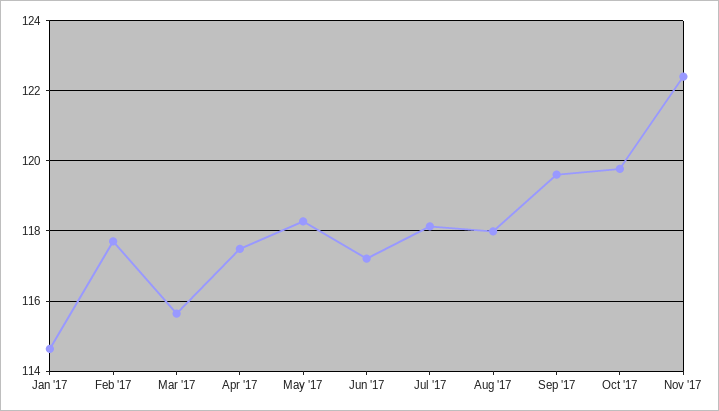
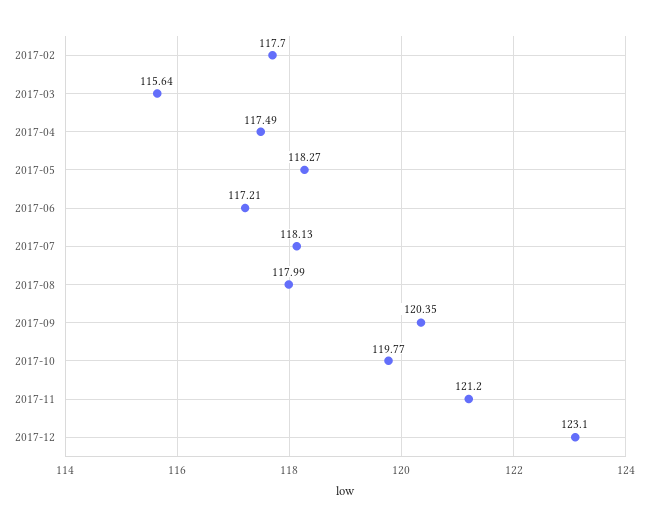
Jan '17: 114.6 -> none
Sep '17: 119.6 -> 120.35
Nov '17: 122.4 -> 121.2
2017-12: none -> 123.1

